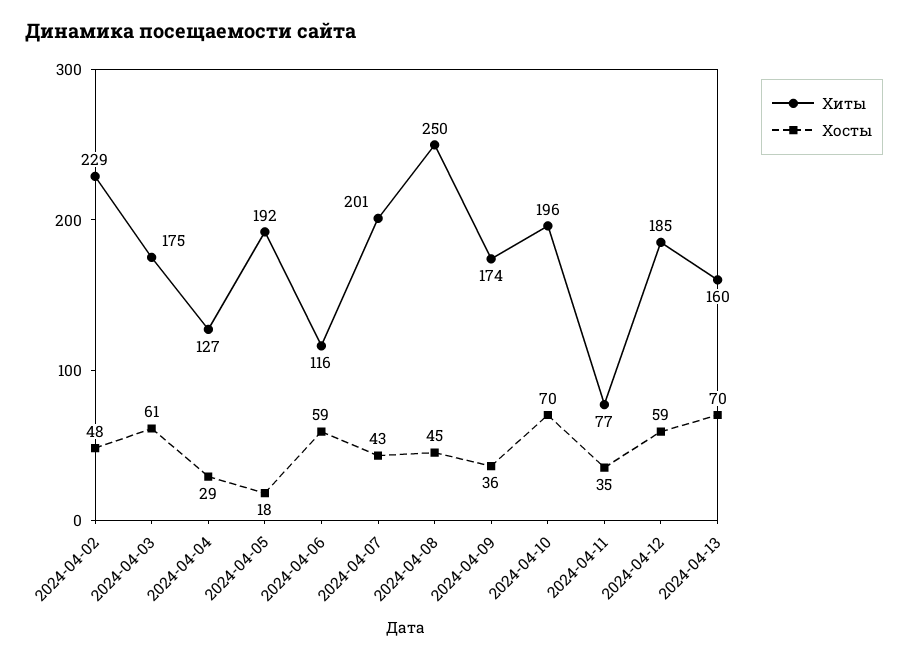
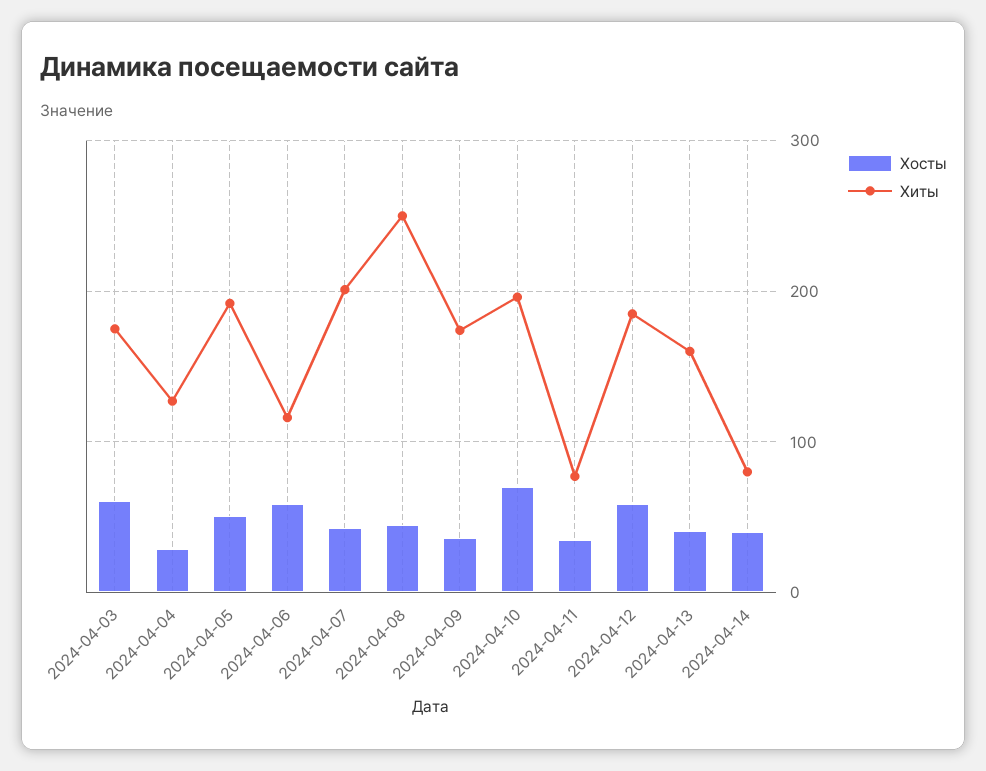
Хиты, 2024-04-02: 229 -> none
Хосты, 2024-04-02: 48 -> none
Хосты, 2024-04-05: 18 -> 50
Хосты, 2024-04-13: 70 -> 40
Хосты, 2024-04-14: none -> 40
Хиты, 2024-04-14: none -> 80

